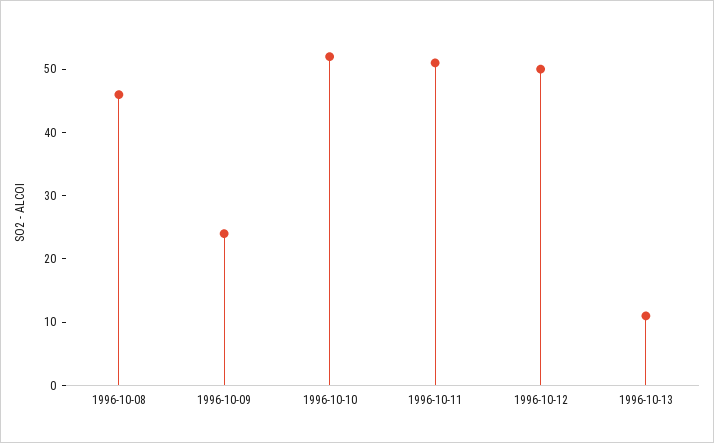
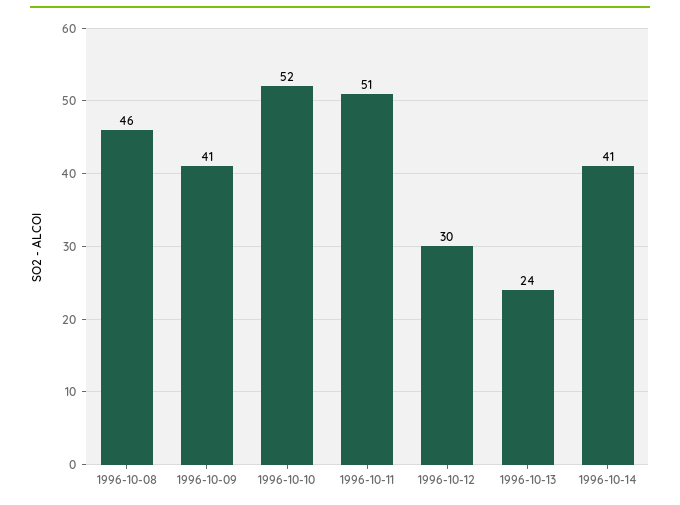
1996-10-09: 25 -> 41
1996-10-12: 50 -> 30
1996-10-13: 10 -> 24
1996-10-14: none -> 41

